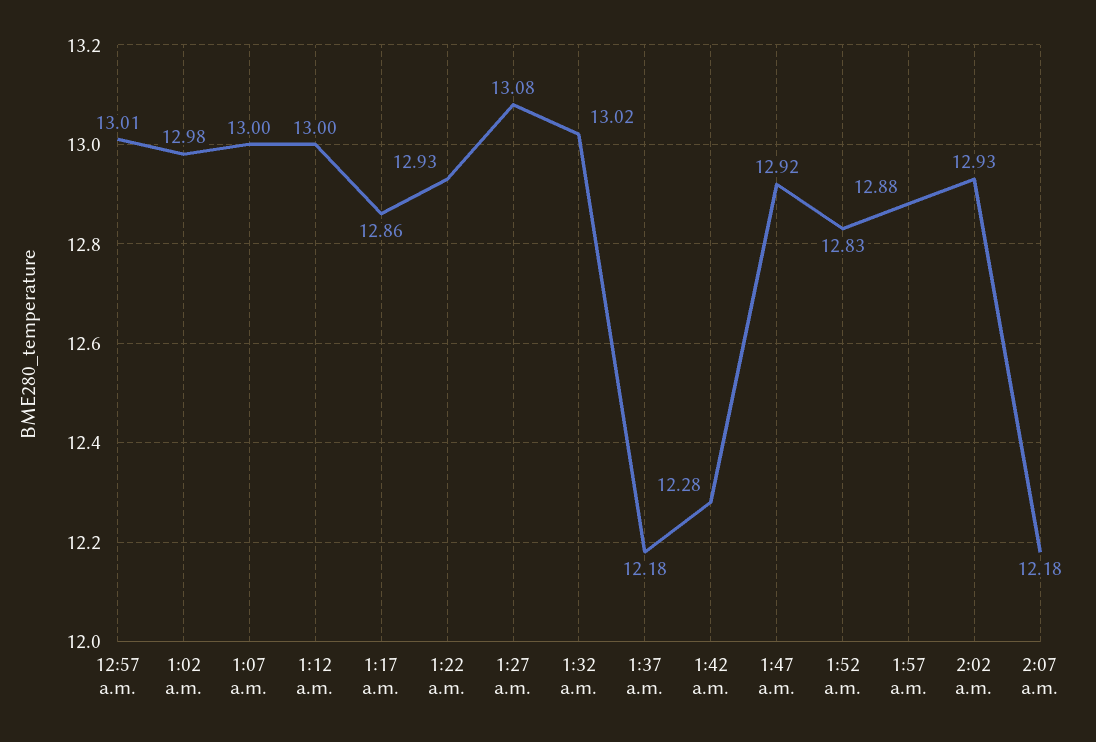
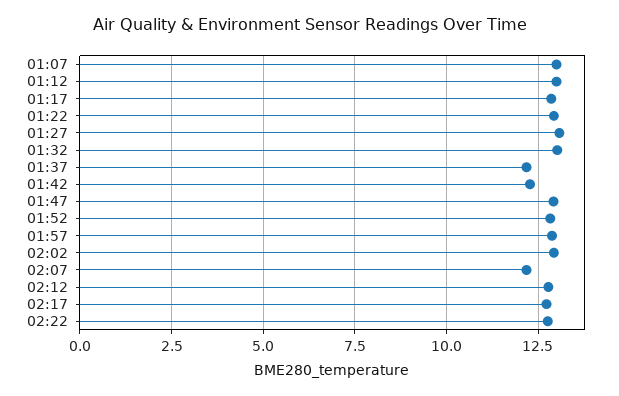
12:57 a.m.: 13.01 -> none
1:02 a.m.: 12.98 -> none
02:12: none -> 12.75
02:17: none -> 12.75
02:22: none -> 12.75

